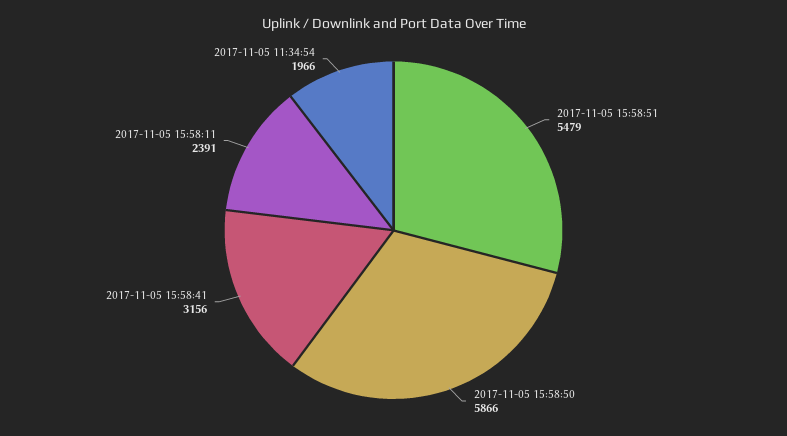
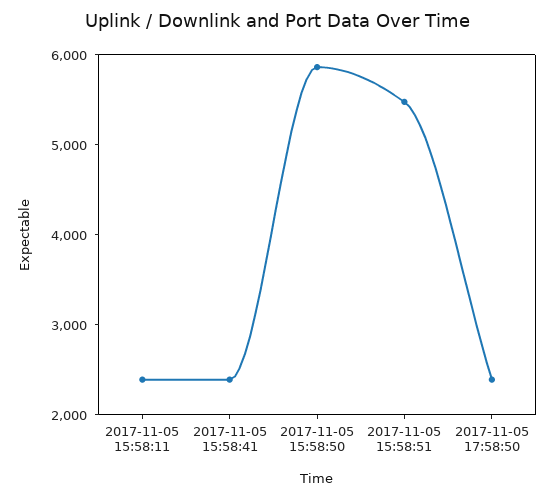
2017-11-05 15:58:41: 3156 -> 2400
2017-11-05 11:34:54: 1966 -> none
2017-11-05 17:58:50: none -> 2400

